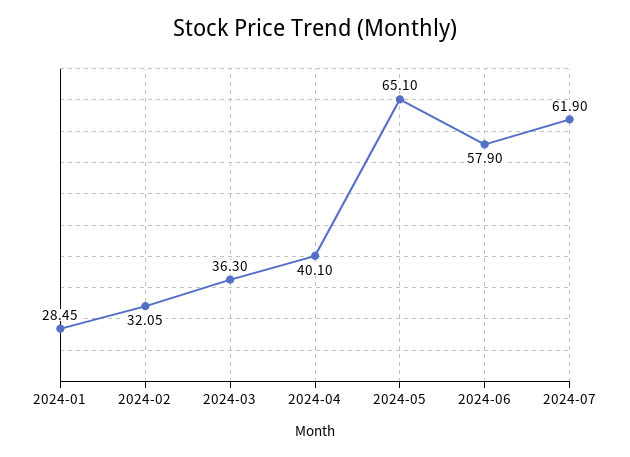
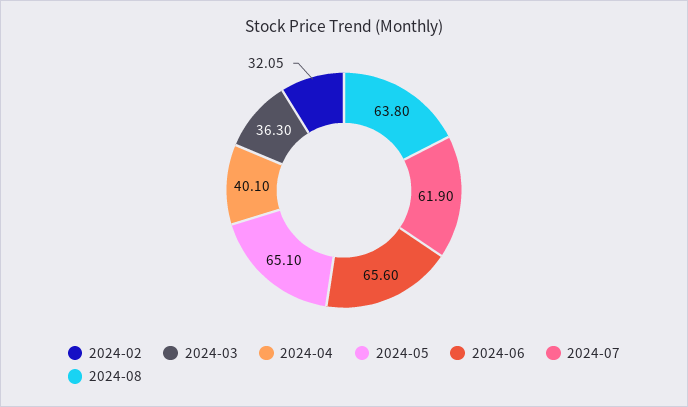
2024-01: 28.45 -> none
2024-06: 57.9 -> 65.6
2024-08: none -> 63.8

